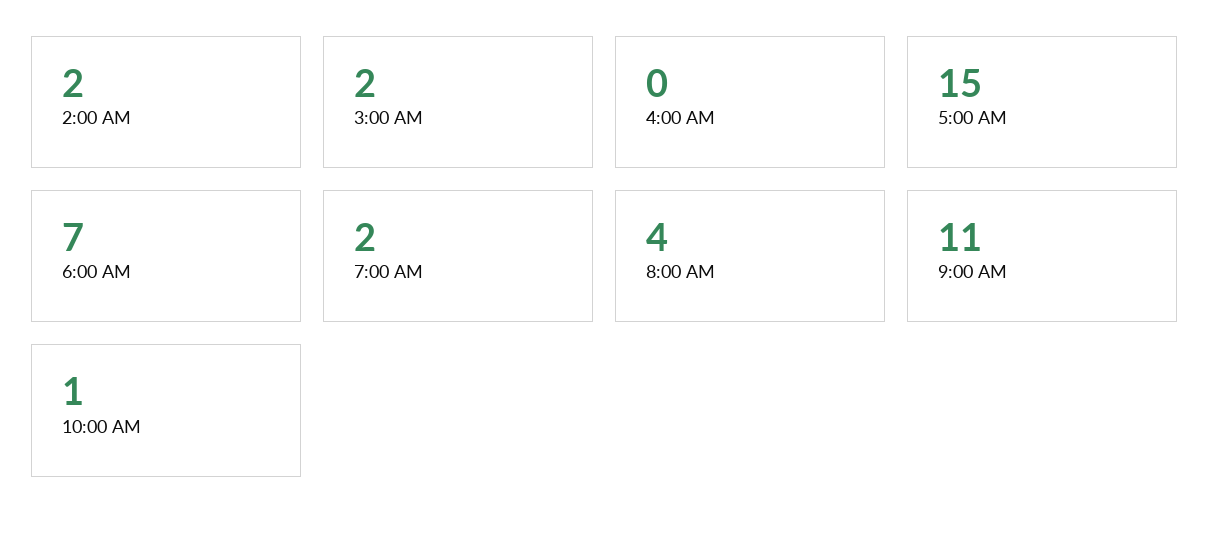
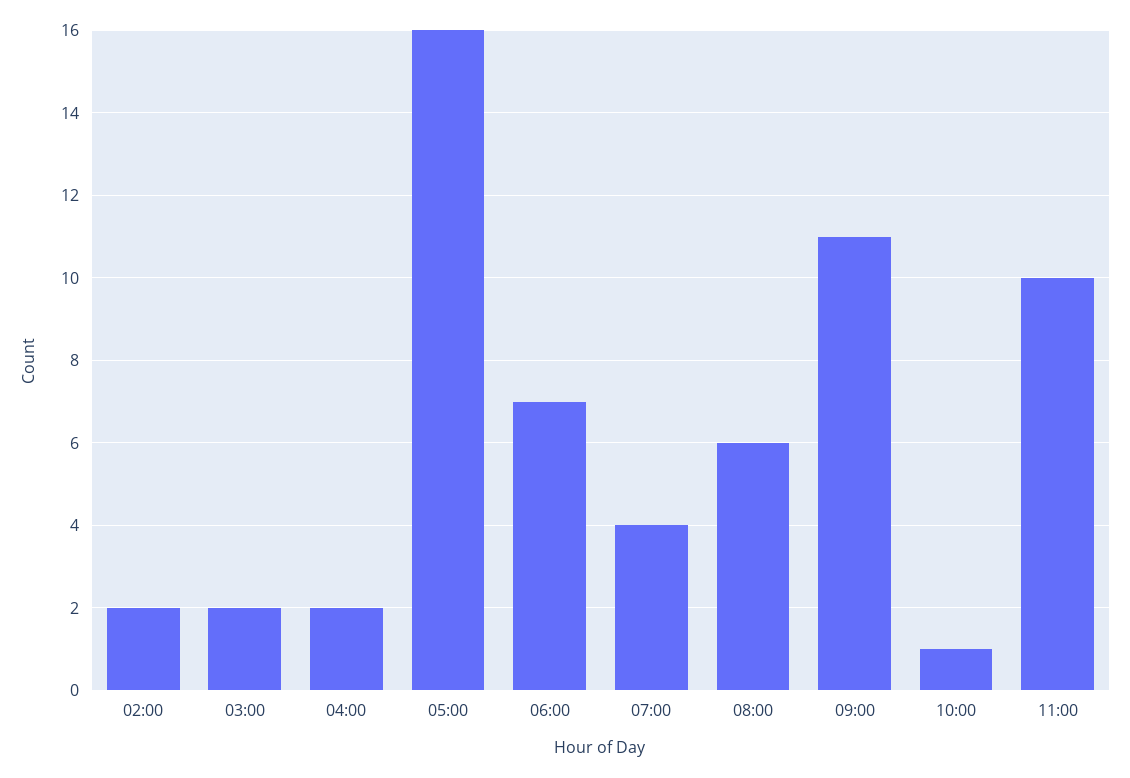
4:00 AM: 0 -> 2
5:00 AM: 15 -> 16
7:00 AM: 2 -> 4
8:00 AM: 4 -> 6
11:00: none -> 10

